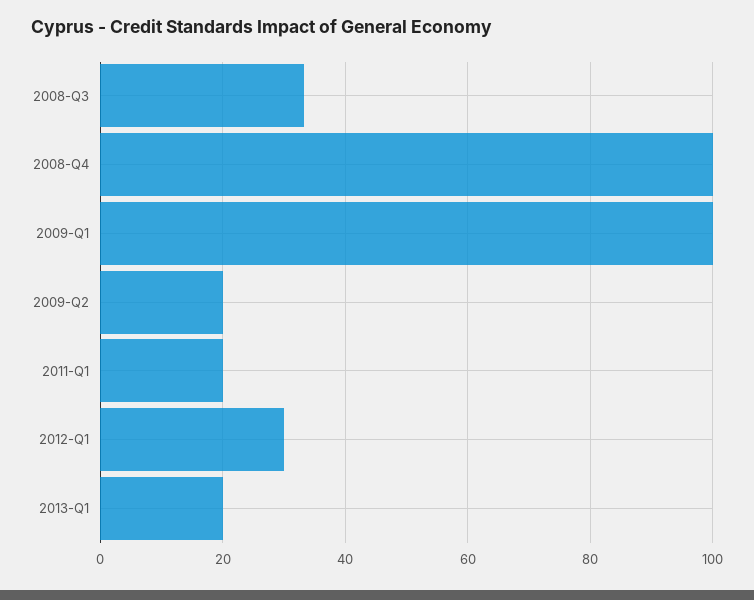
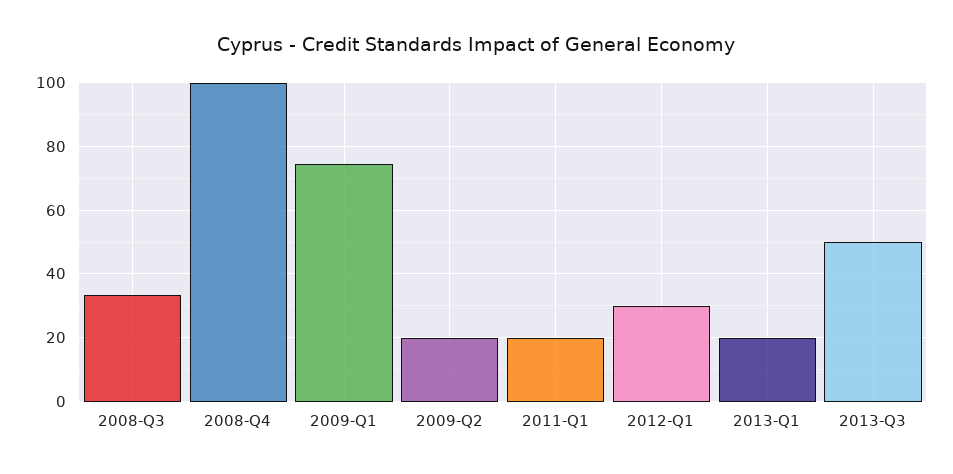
2009-Q1: 100 -> 74
2013-Q3: none -> 50

